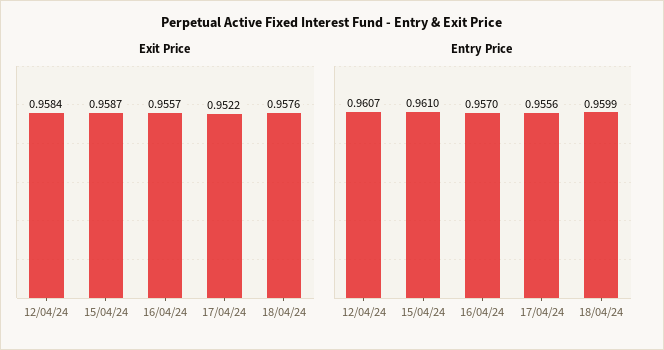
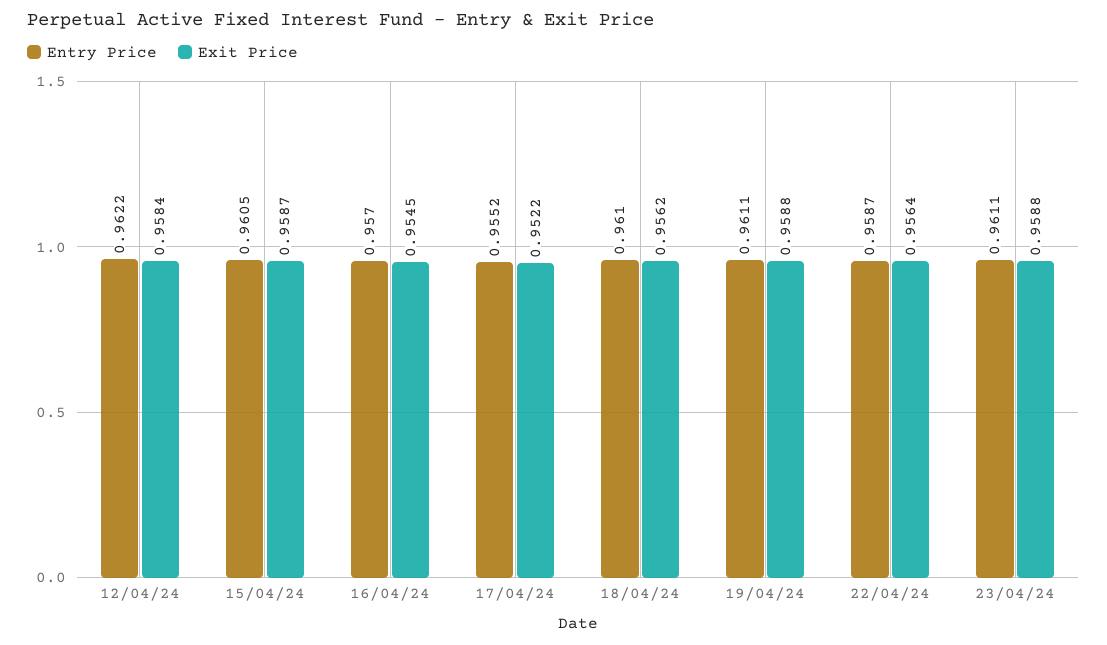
Exit Price, 16/04/24: 0.9557 -> 0.9545
Exit Price, 18/04/24: 0.9576 -> 0.9562
Entry Price, 12/04/24: 0.9607 -> 0.9622
Entry Price, 15/04/24: 0.961 -> 0.9605
Entry Price, 17/04/24: 0.9556 -> 0.9552
Entry Price, 18/04/24: 0.9599 -> 0.961
Entry Price, 19/04/24: none -> 0.9611
Exit Price, 19/04/24: none -> 0.9588
Entry Price, 22/04/24: none -> 0.9587
Exit Price, 22/04/24: none -> 0.9564
Entry Price, 23/04/24: none -> 0.9611
Exit Price, 23/04/24: none -> 0.9588

